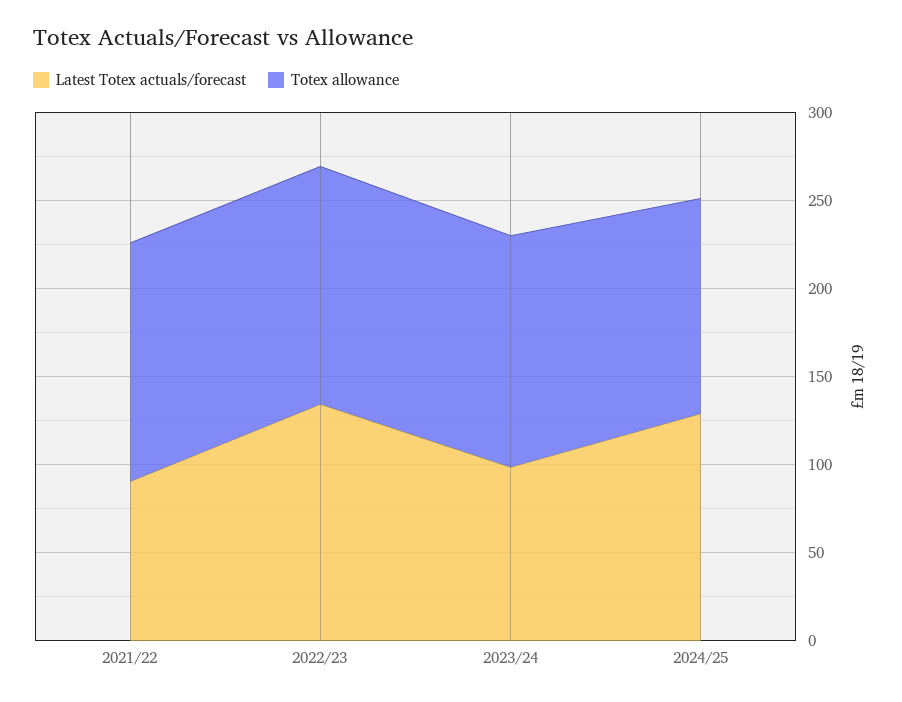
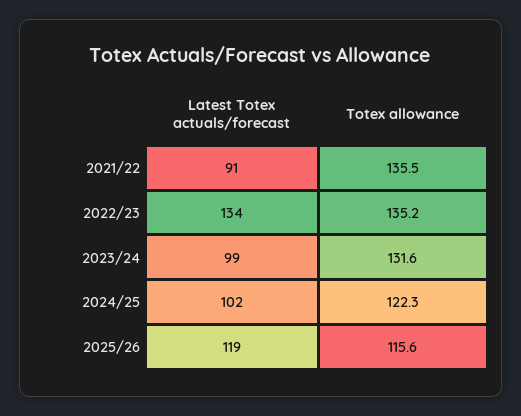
Latest Totex actuals/forecast, 2024/25: 130 -> 102
Latest Totex actuals/forecast, 2025/26: none -> 119
Totex allowance, 2025/26: none -> 115.6

